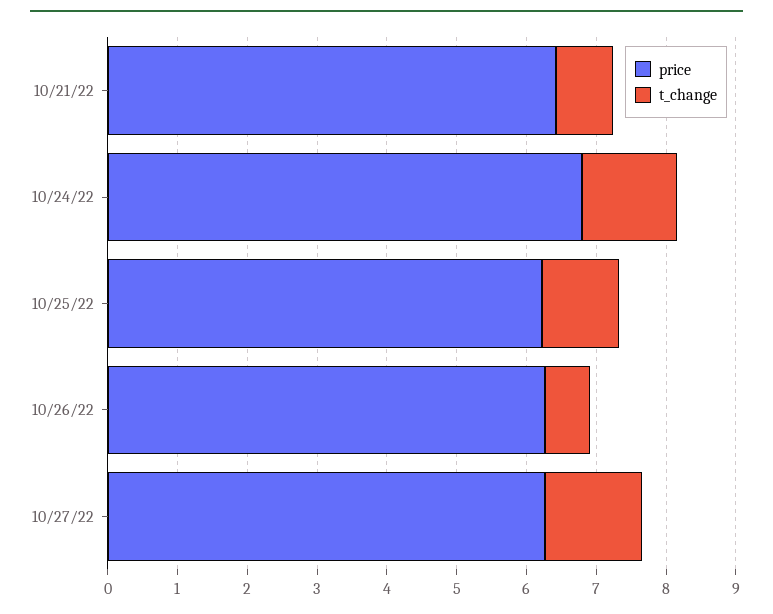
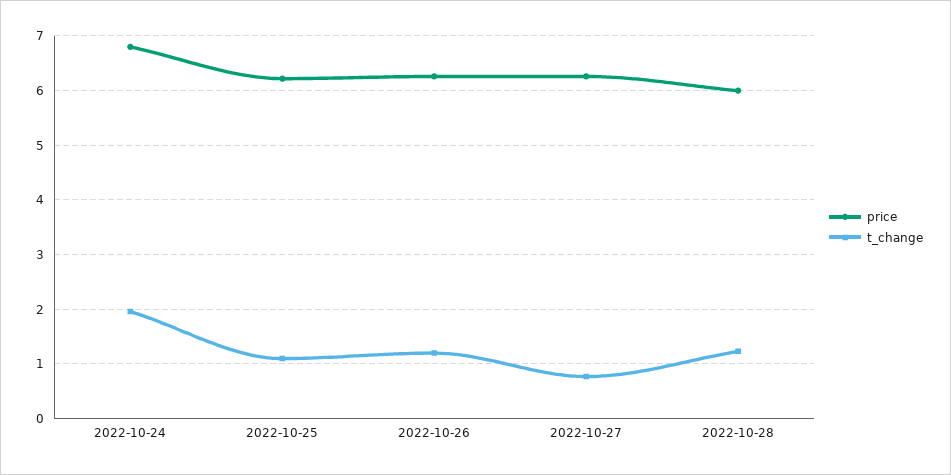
price, 10/21/22: 6.4 -> none
t_change, 10/21/22: 0.8 -> none
t_change, 10/24/22: 1.4 -> 2
t_change, 10/26/22: 0.6 -> 1.2
t_change, 10/27/22: 1.4 -> 0.8
price, 2022-10-28: none -> 6
t_change, 2022-10-28: none -> 1.2

